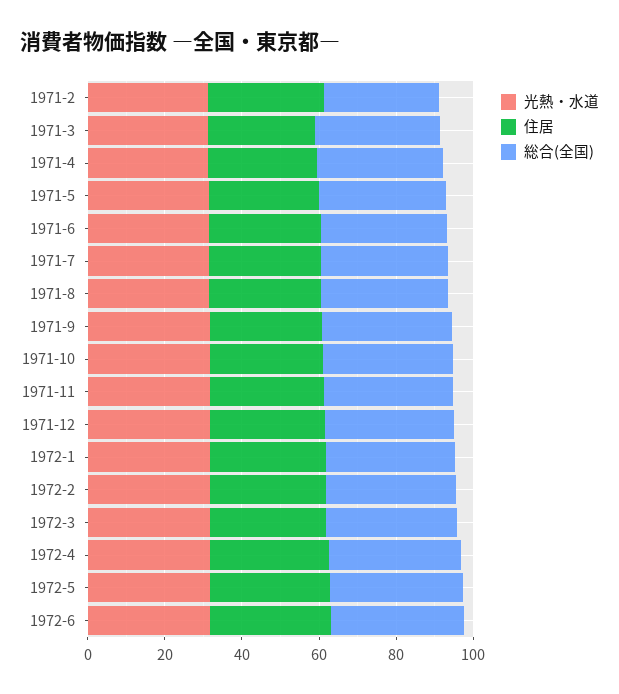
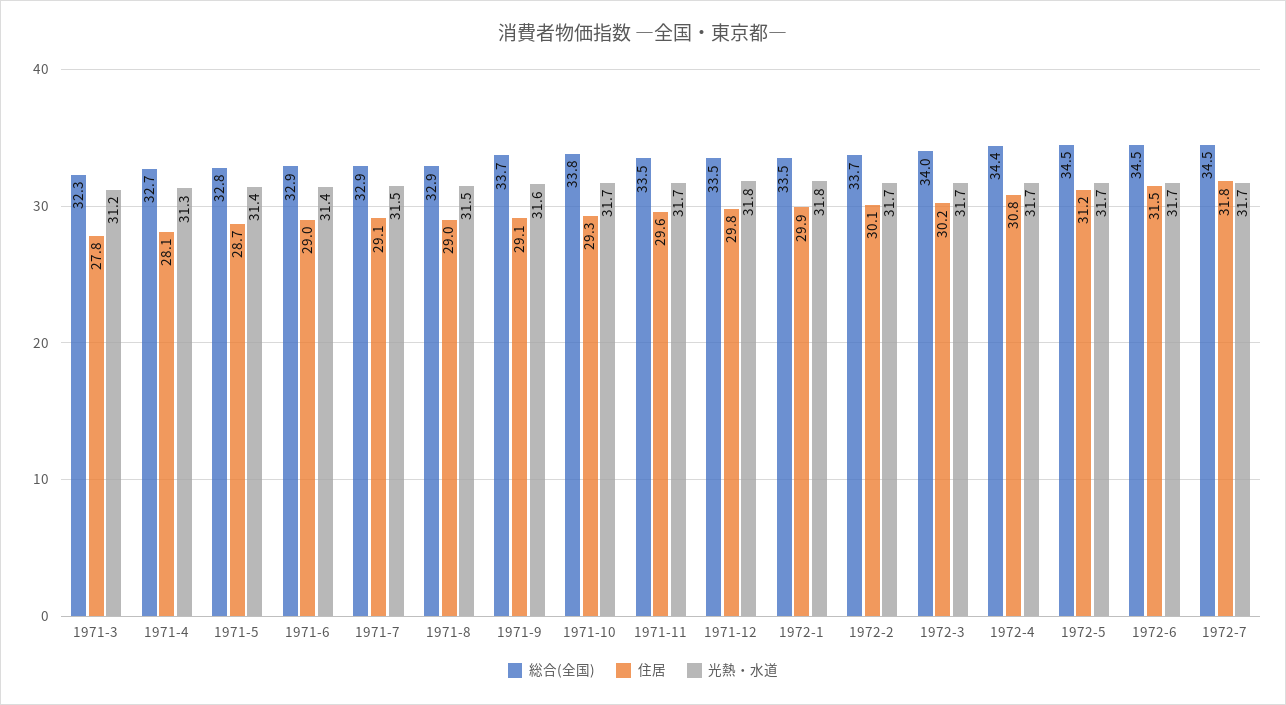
光熱・水道, 1971-2: 30 -> none
住居, 1971-2: 30 -> none
総合(全国), 1971-2: 30 -> none
総合(全国), 1972-7: none -> 34.5
住居, 1972-7: none -> 31.8
光熱・水道, 1972-7: none -> 31.7

